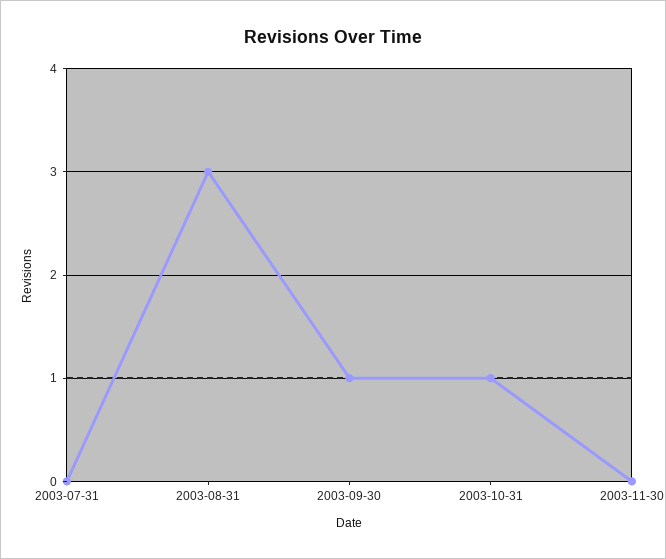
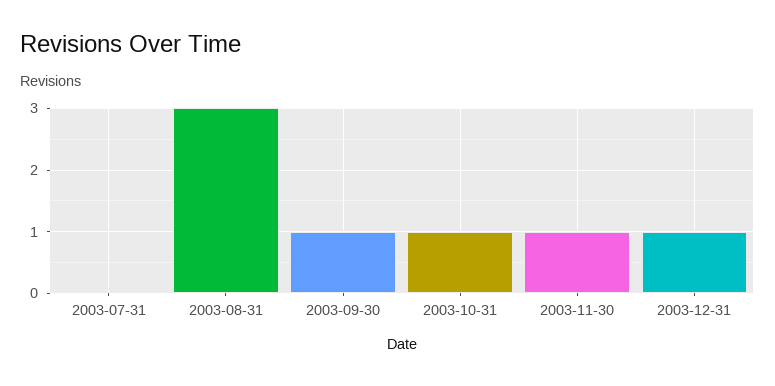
2003-11-30: 0 -> 1
2003-12-31: none -> 1

